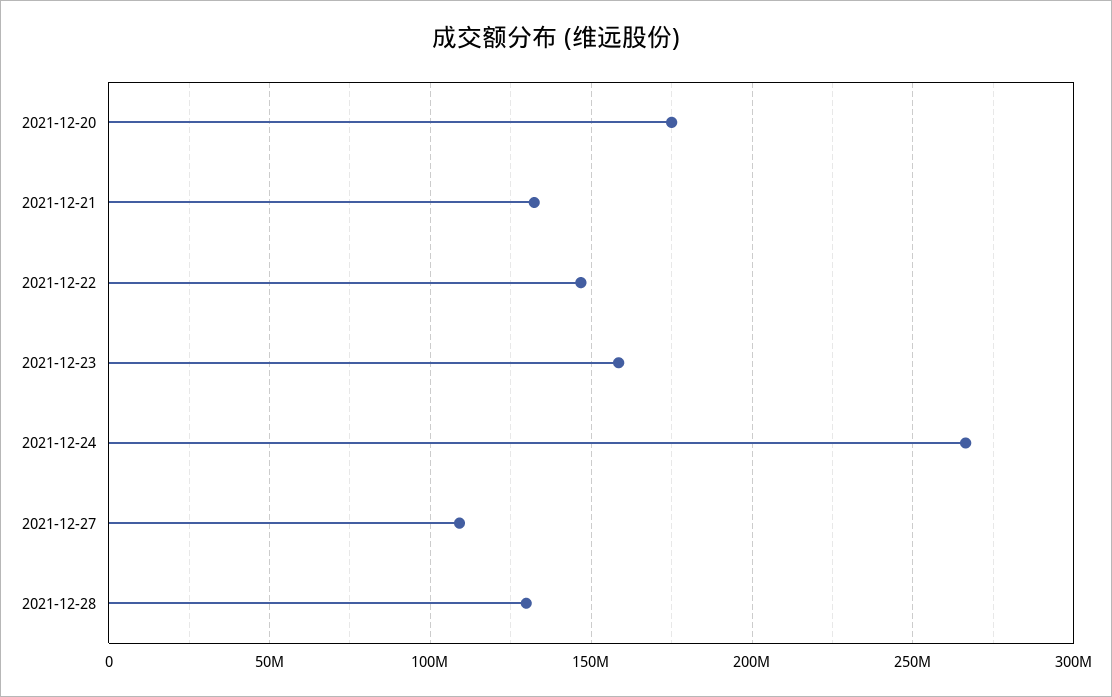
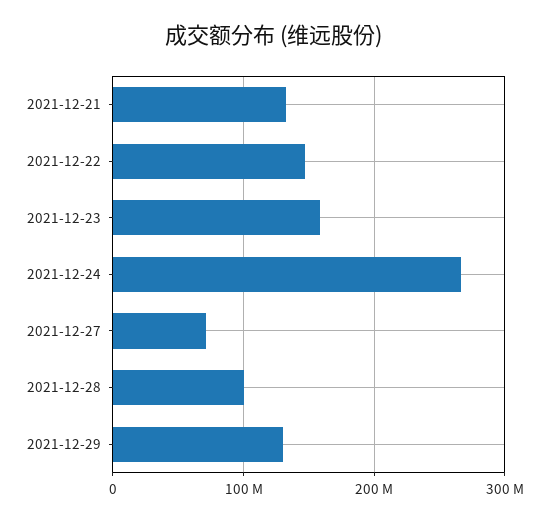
2021-12-20: 175000000 -> none
2021-12-27: 110000000 -> 70000000
2021-12-28: 130000000 -> 100000000
2021-12-29: none -> 130000000

